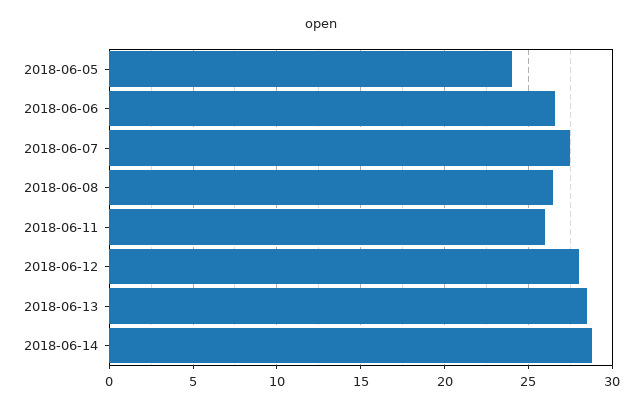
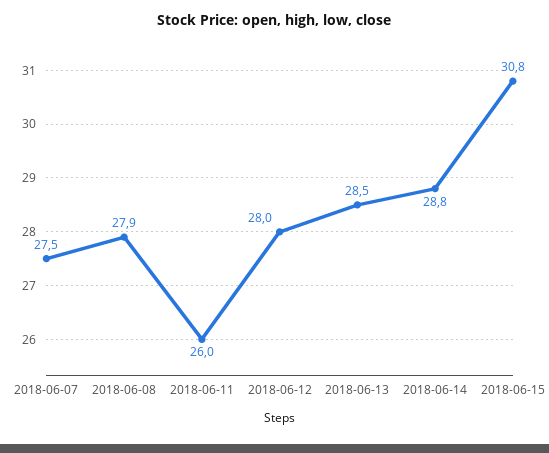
2018-06-05: 24 -> none
2018-06-06: 26.5 -> none
2018-06-08: 26.5 -> 27.9
2018-06-15: none -> 30.8

